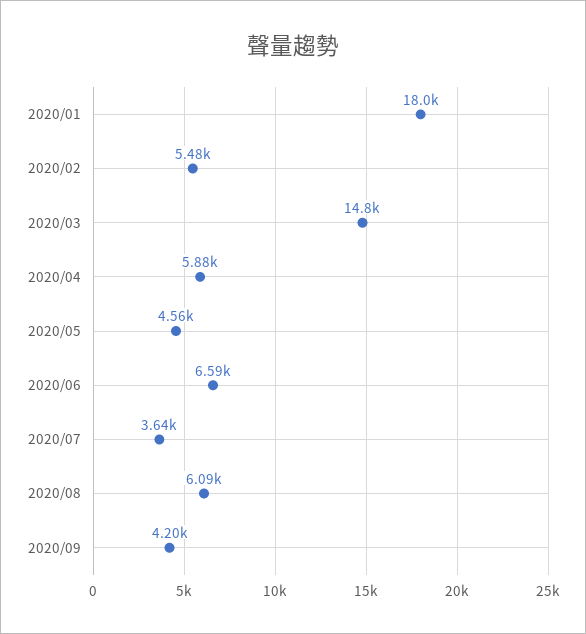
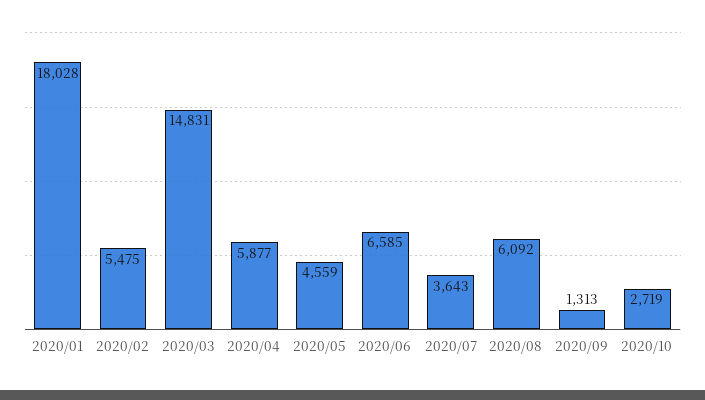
2020/09: 4200 -> 1313
2020/10: none -> 2719

